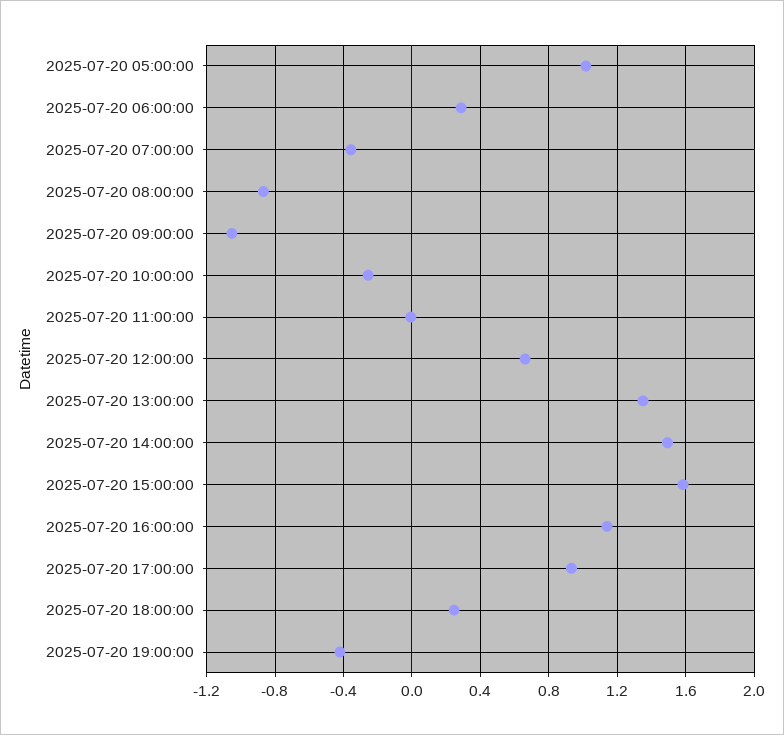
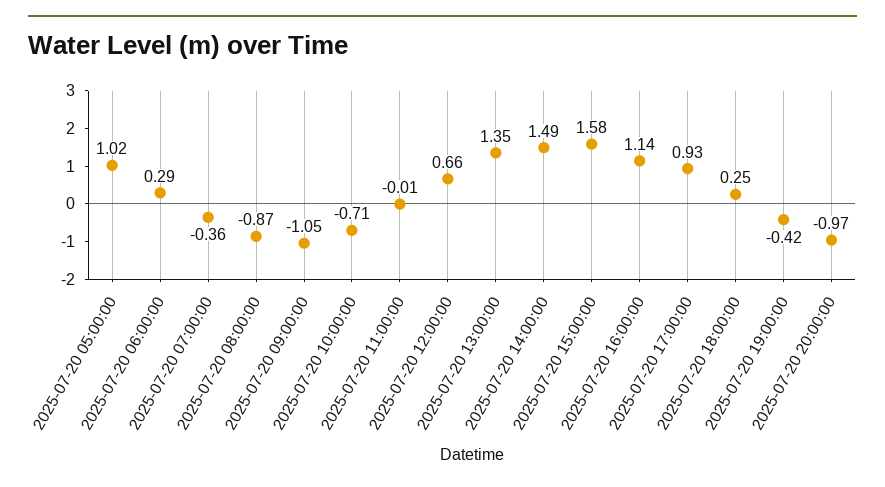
2025-07-20 10:00:00: -0.25 -> -0.71
2025-07-20 20:00:00: none -> -0.97

